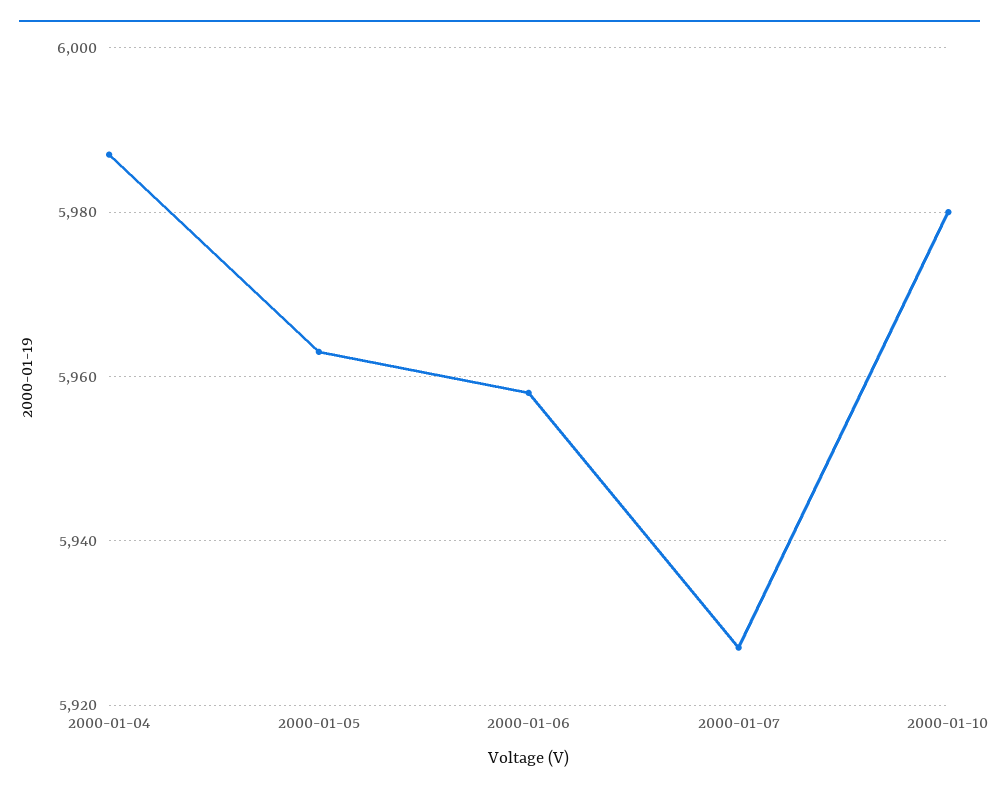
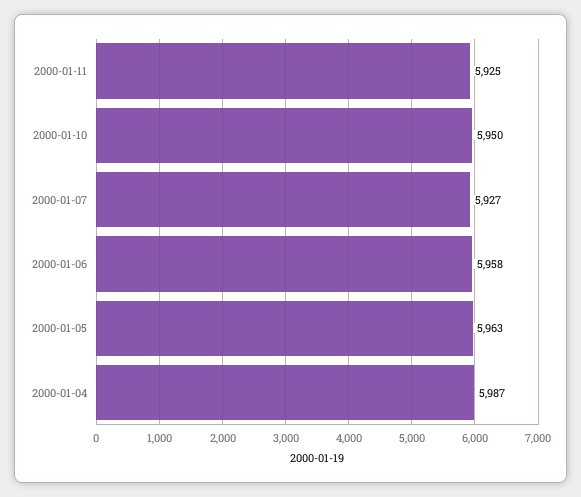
2000-01-10: 5980 -> 5950
2000-01-11: none -> 5925

